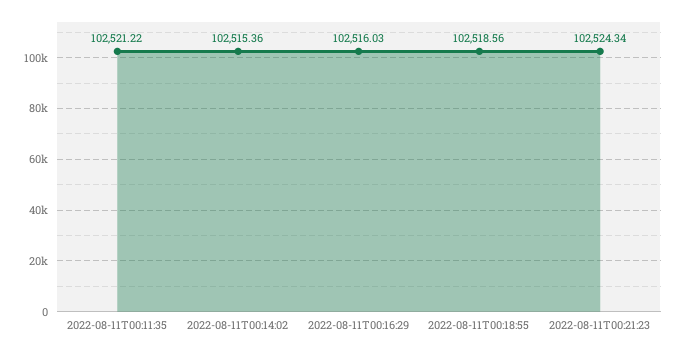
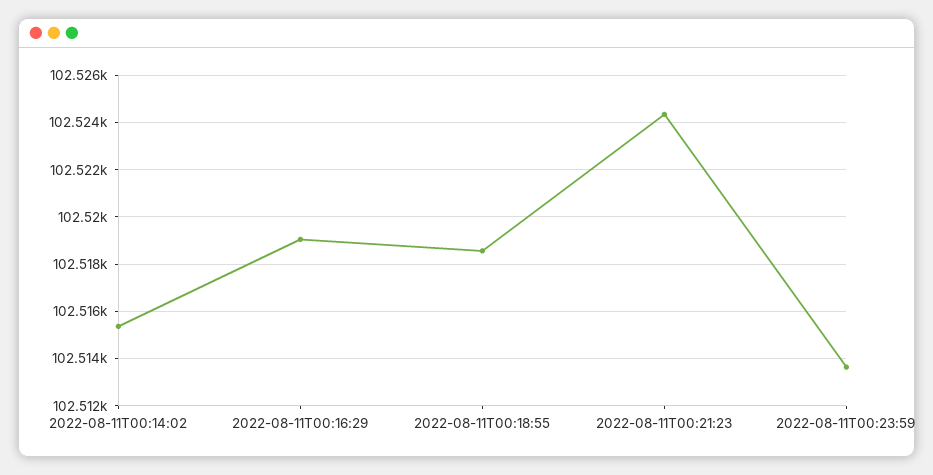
2022-08-11T00:11:35: 102521.22 -> none
2022-08-11T00:16:29: 102516.03 -> 102519
2022-08-11T00:23:59: none -> 102513.5

